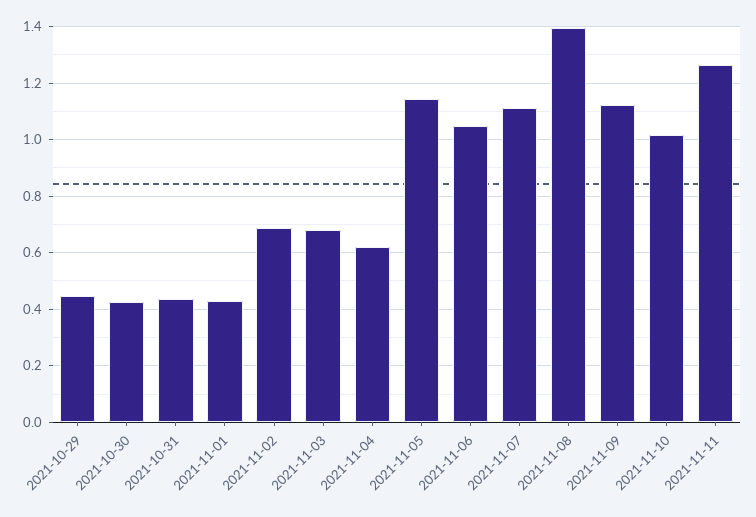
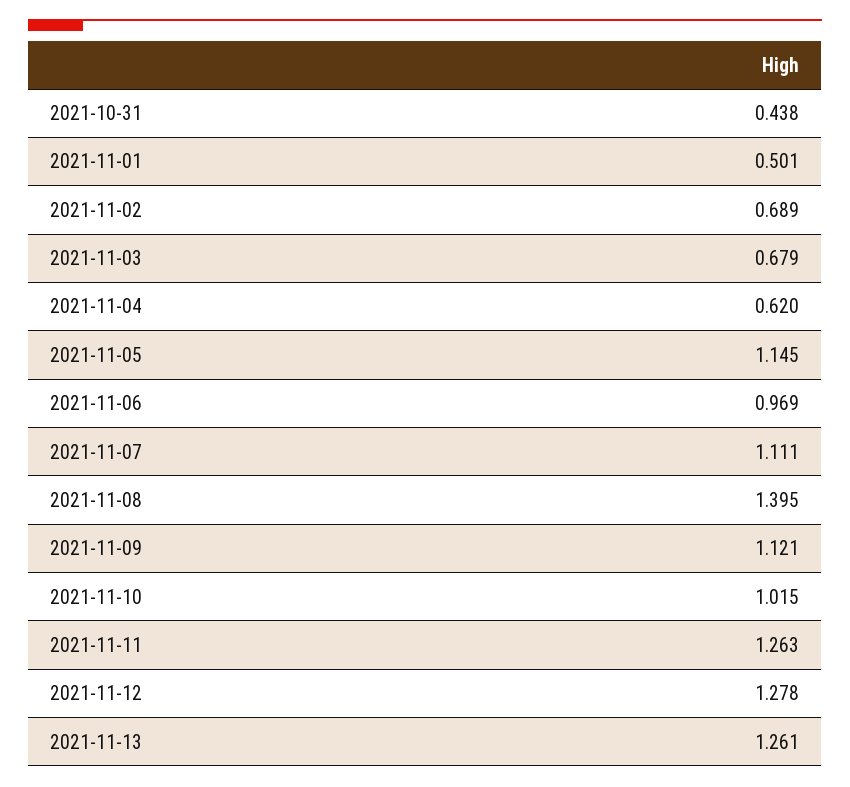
2021-10-29: 0.45 -> none
2021-10-30: 0.425 -> none
2021-11-01: 0.425 -> 0.501
2021-11-06: 1.05 -> 0.969
2021-11-12: none -> 1.278
2021-11-13: none -> 1.261

